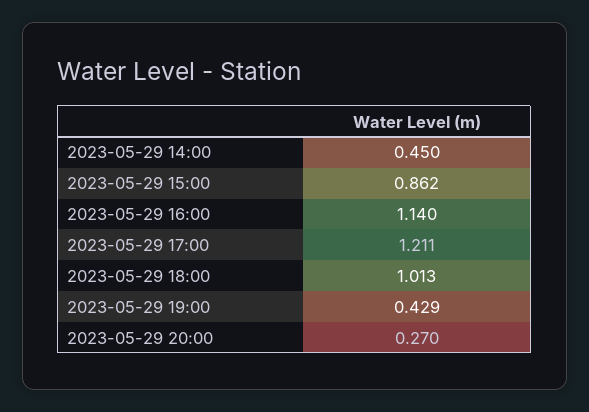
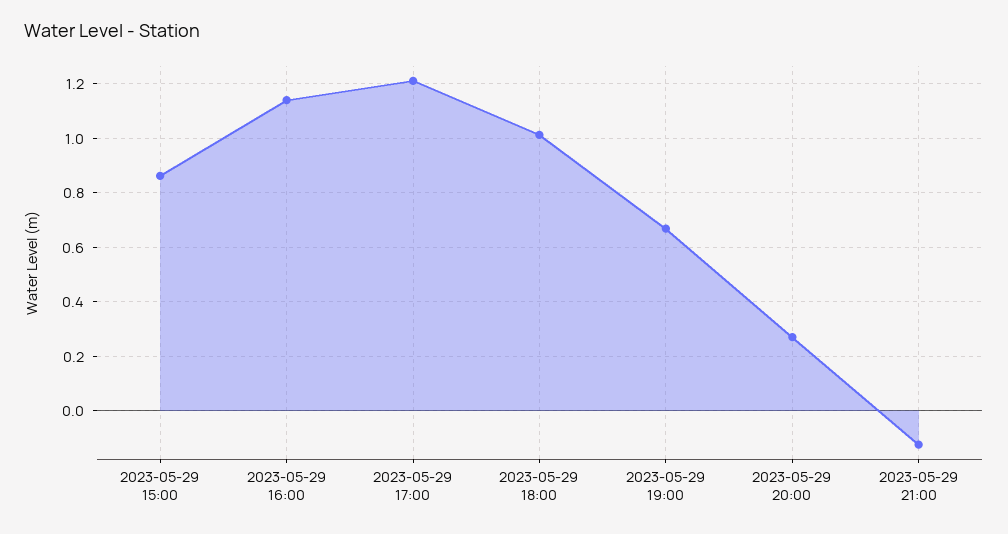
2023-05-29 14:00: 0.45 -> none
2023-05-29 19:00: 0.429 -> 0.675
2023-05-29 21:00: none -> -0.125

